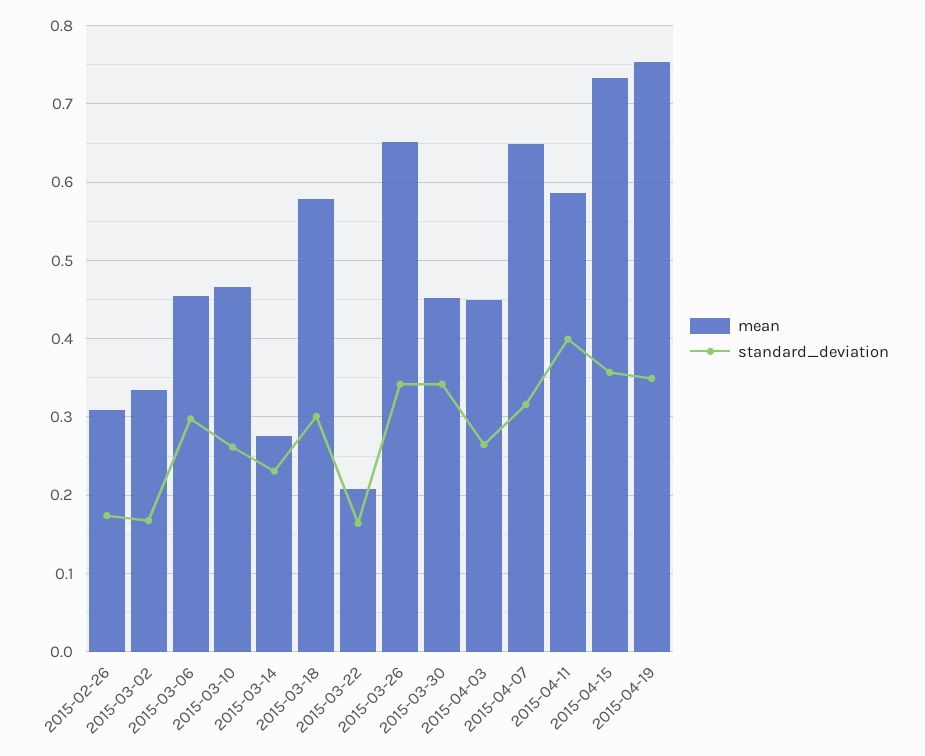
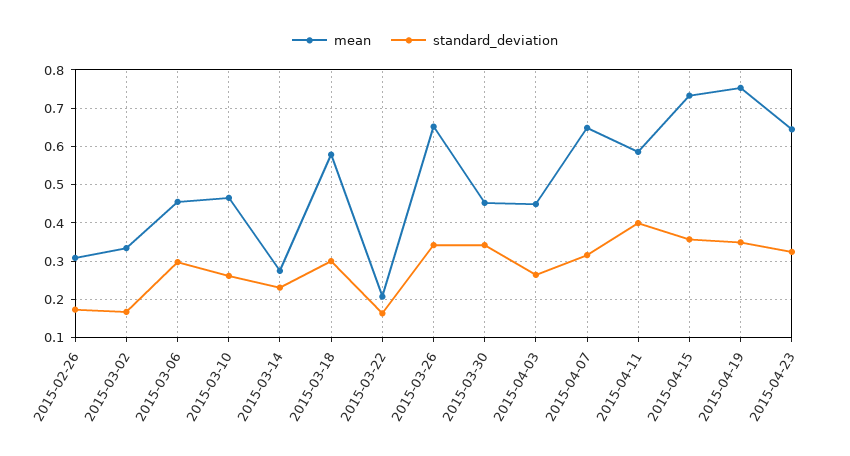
mean, 2015-04-23: none -> 0.64
standard_deviation, 2015-04-23: none -> 0.32

